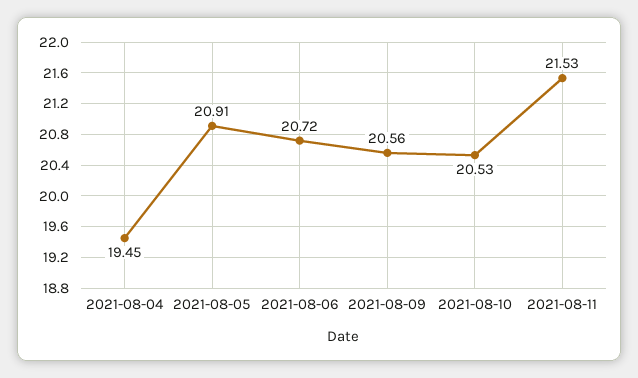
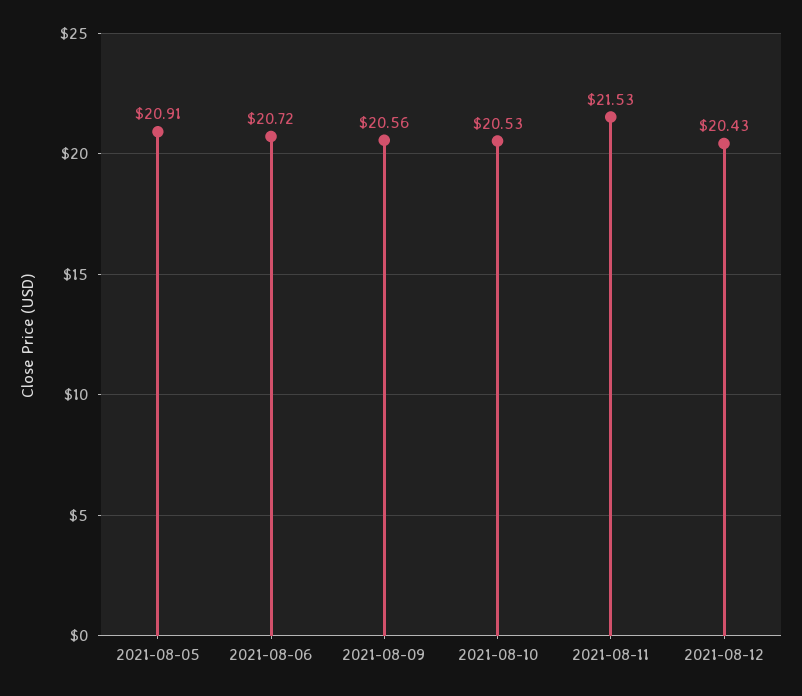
2021-08-04: 19.45 -> none
2021-08-12: none -> 20.43

